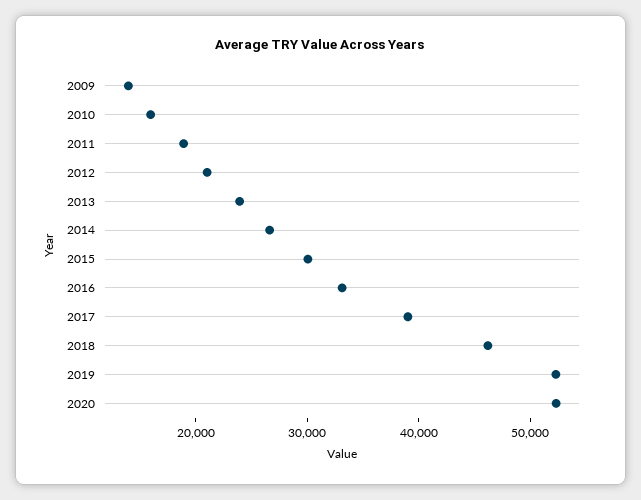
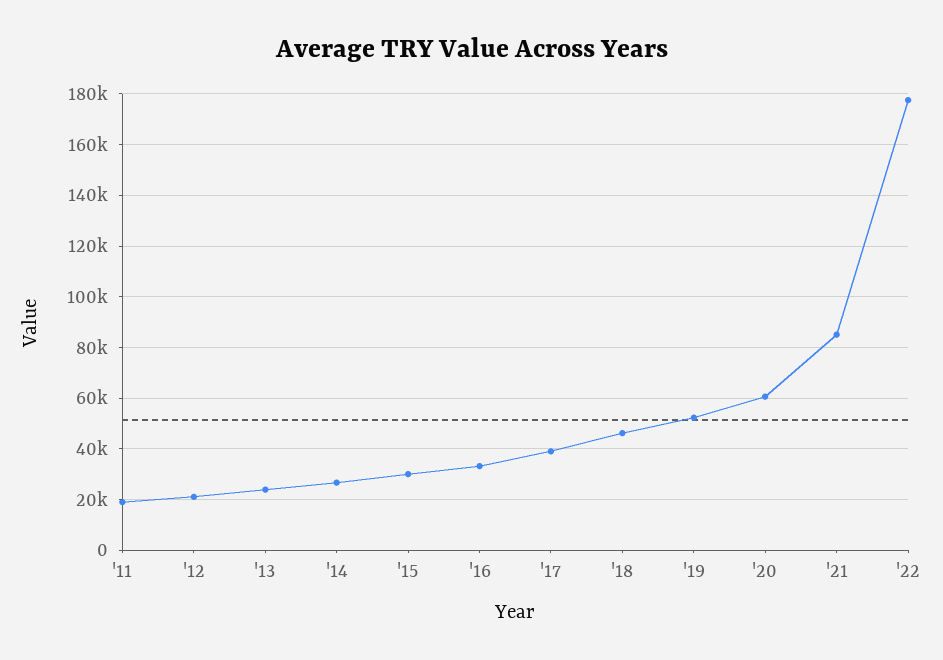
2009: 14000 -> none
2010: 16000 -> none
2020: 52000 -> 60000
'21: none -> 85000
'22: none -> 177500

